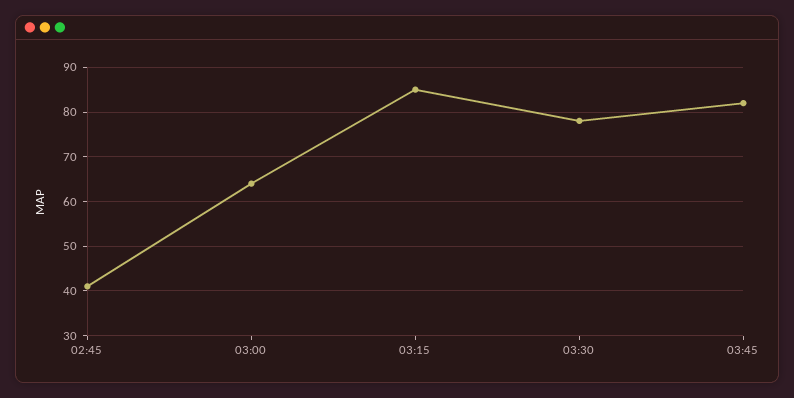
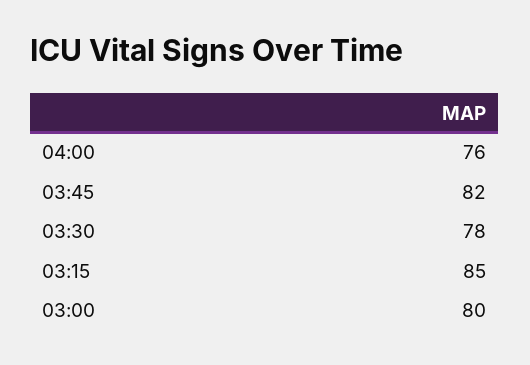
02:45: 40 -> none
03:00: 65 -> 80
04:00: none -> 76

